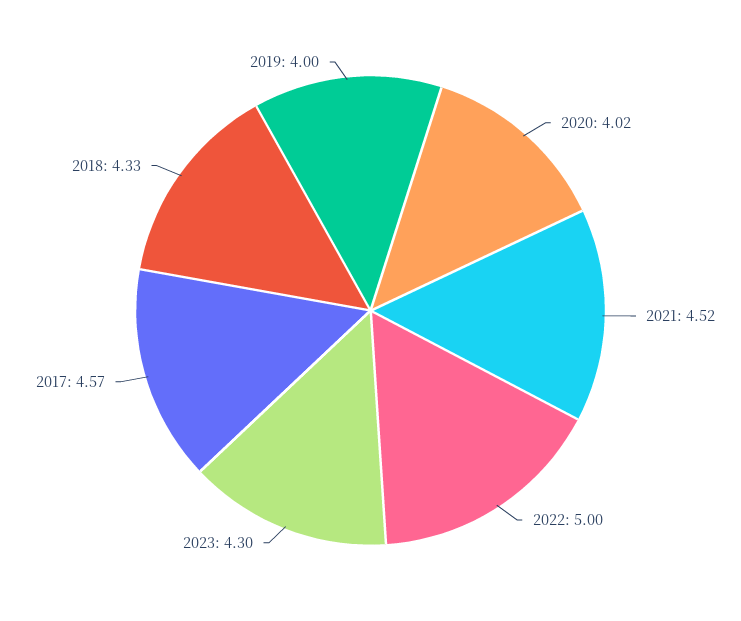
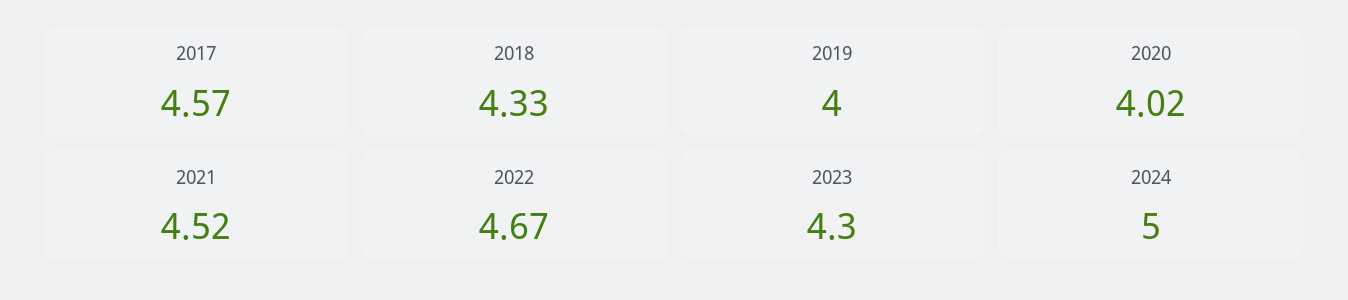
2022: 5 -> 4.67
2024: none -> 5

